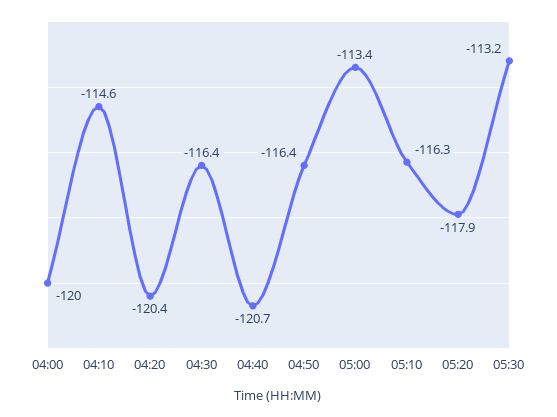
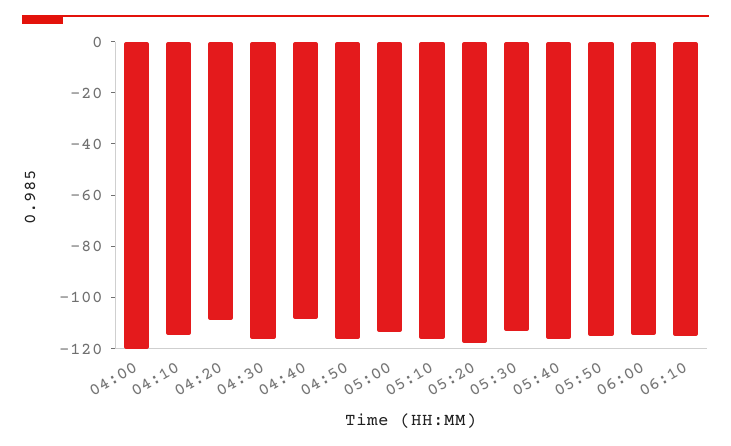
04:20: -120.4 -> -110
04:40: -120.7 -> -110
05:40: none -> -115
05:50: none -> -115
06:00: none -> -115
06:10: none -> -115

